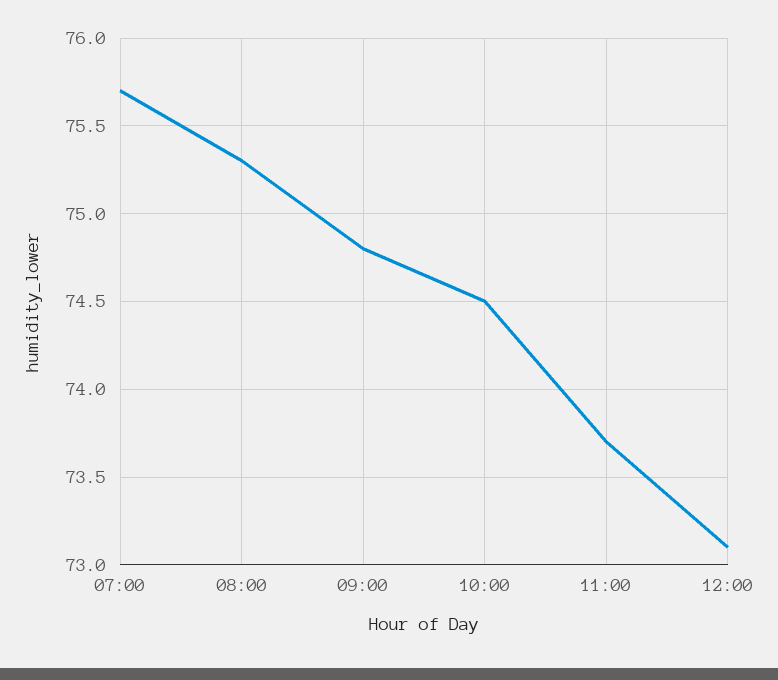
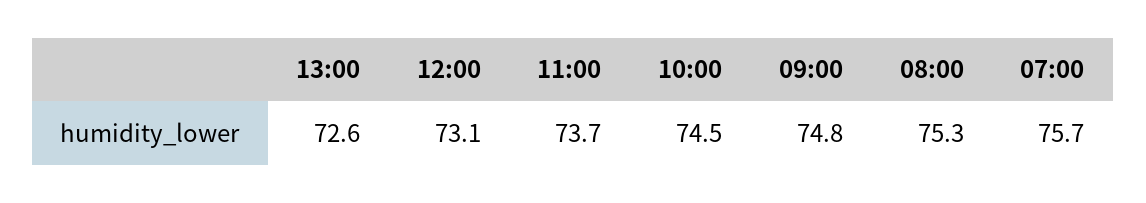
13:00: none -> 72.6

